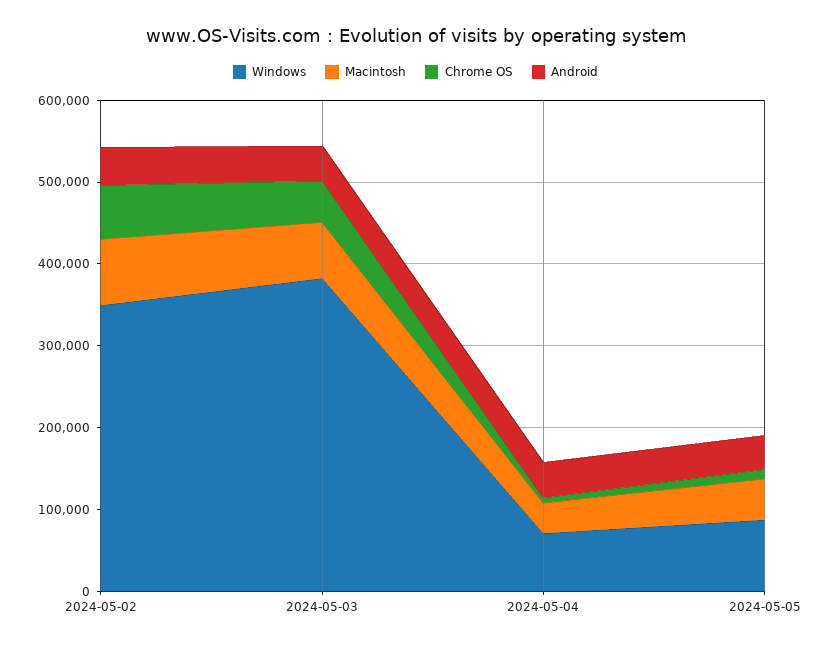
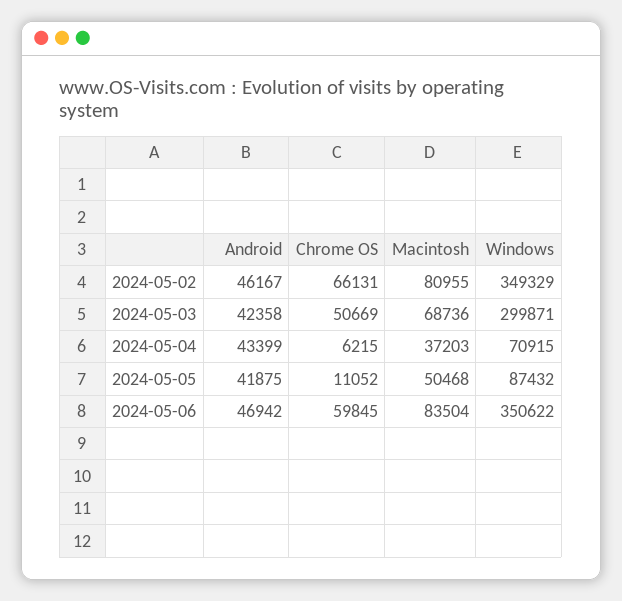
Windows, 2024-05-03: 380000 -> 299871
Android, 2024-05-06: none -> 46942
Chrome OS, 2024-05-06: none -> 59845
Macintosh, 2024-05-06: none -> 83504
Windows, 2024-05-06: none -> 350622

